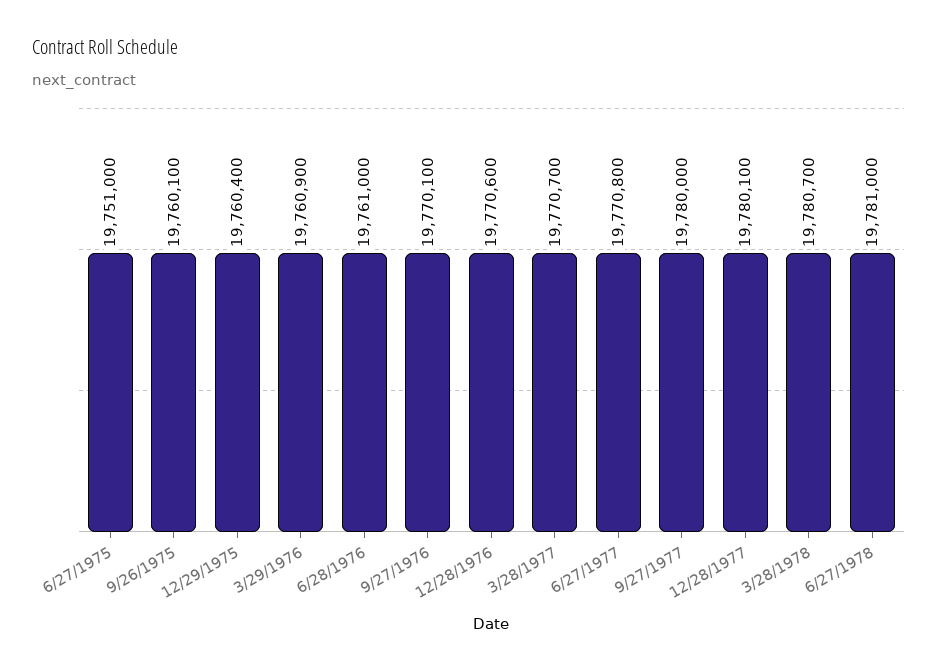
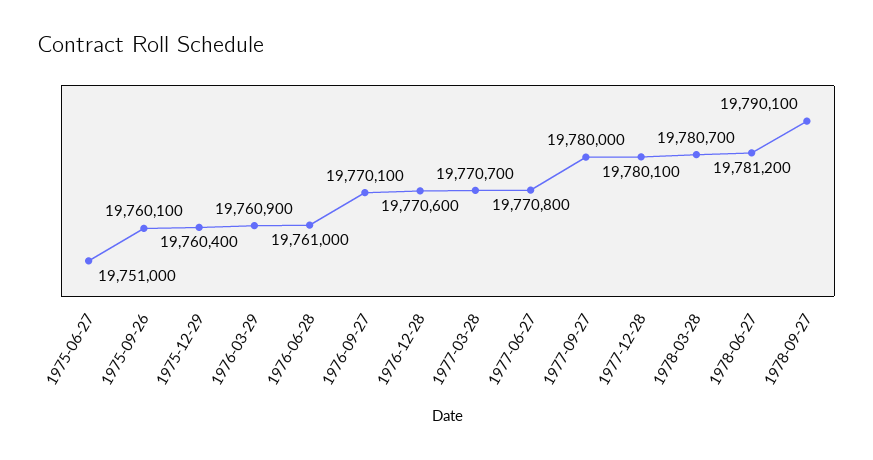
6/27/1978: 19781000 -> 19781200
1978-09-27: none -> 19790100

